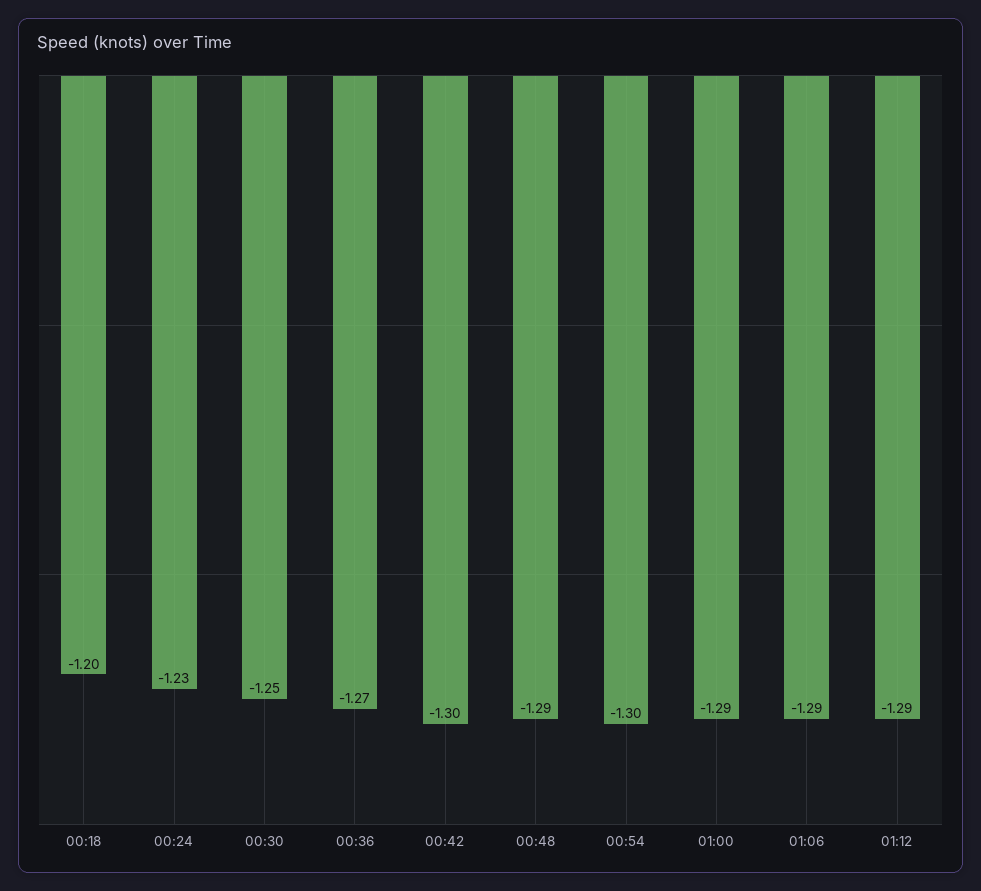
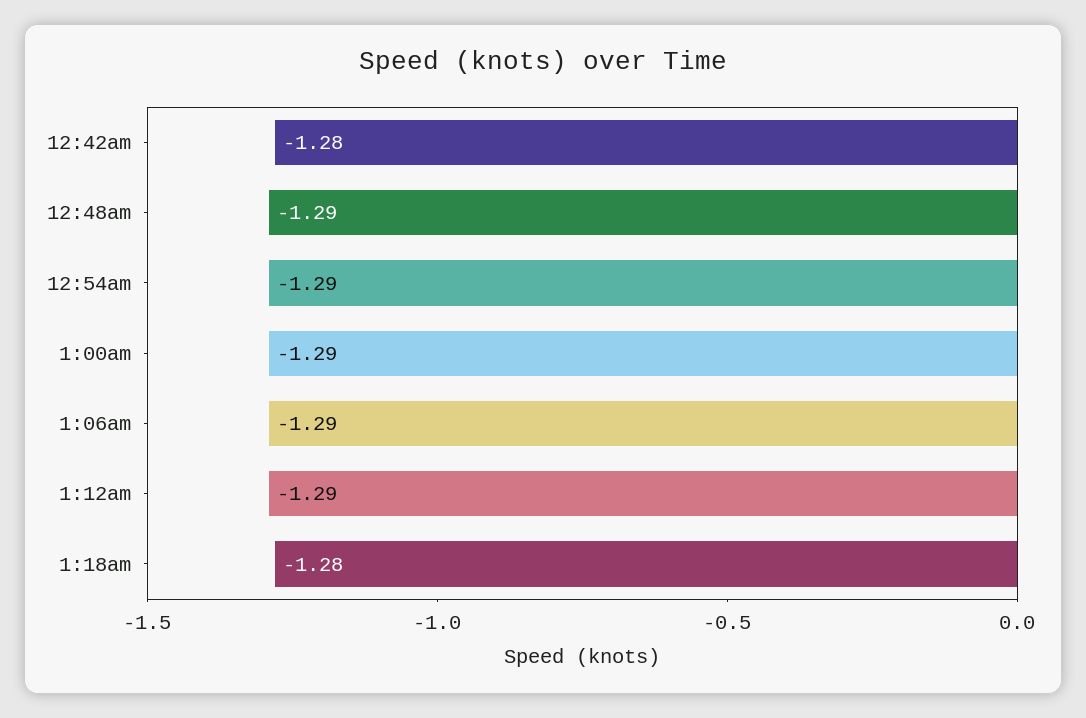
00:18: -1.2 -> none
00:24: -1.23 -> none
00:30: -1.25 -> none
00:36: -1.27 -> none
00:42: -1.3 -> -1.28
00:54: -1.3 -> -1.29
1:18am: none -> -1.28

